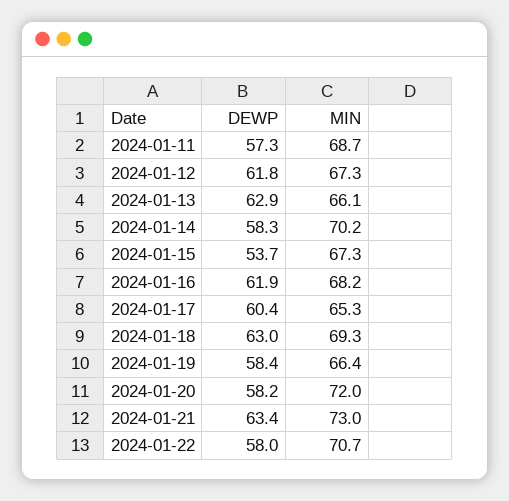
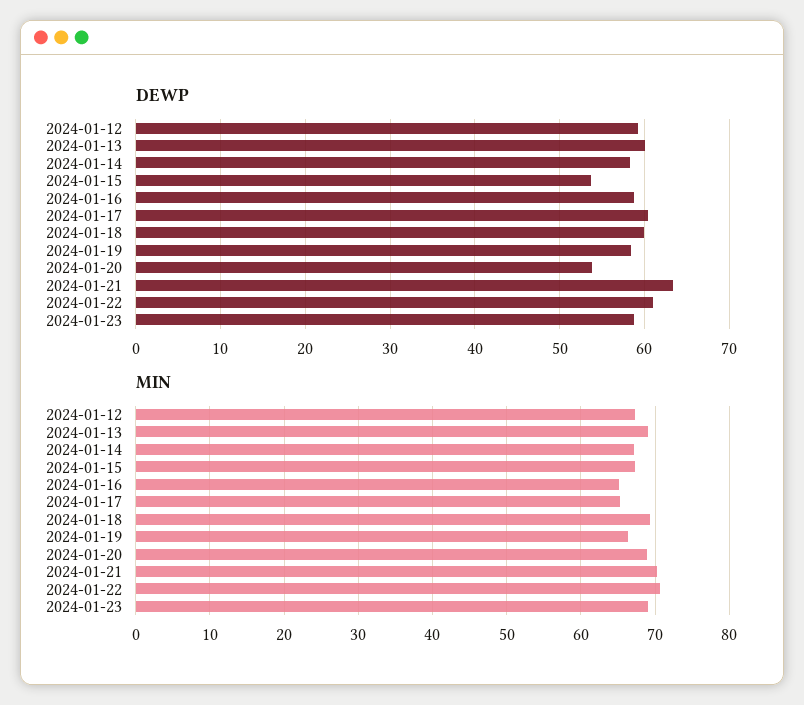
DEWP, 2024-01-11: 57.3 -> none
MIN, 2024-01-11: 68.7 -> none
DEWP, 2024-01-12: 61.8 -> 59
DEWP, 2024-01-13: 62.9 -> 60
MIN, 2024-01-13: 66.1 -> 69
MIN, 2024-01-14: 70.2 -> 67
DEWP, 2024-01-16: 61.9 -> 59
MIN, 2024-01-16: 68.2 -> 65
DEWP, 2024-01-18: 63 -> 60
DEWP, 2024-01-20: 58.2 -> 54
MIN, 2024-01-20: 72 -> 69
MIN, 2024-01-21: 73 -> 70
DEWP, 2024-01-22: 58 -> 61
DEWP, 2024-01-23: none -> 59
MIN, 2024-01-23: none -> 69

